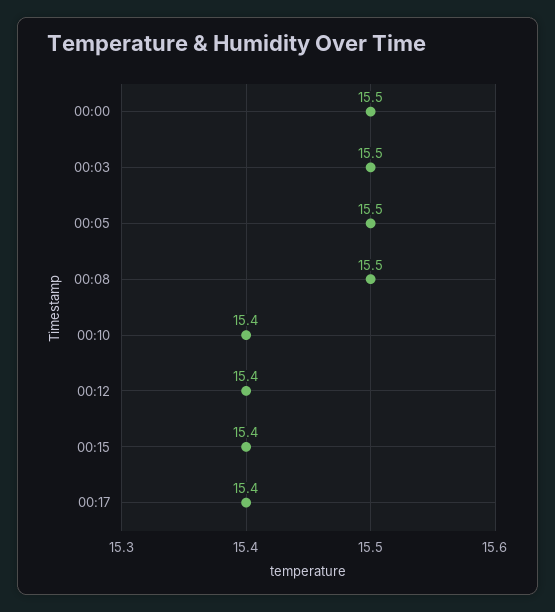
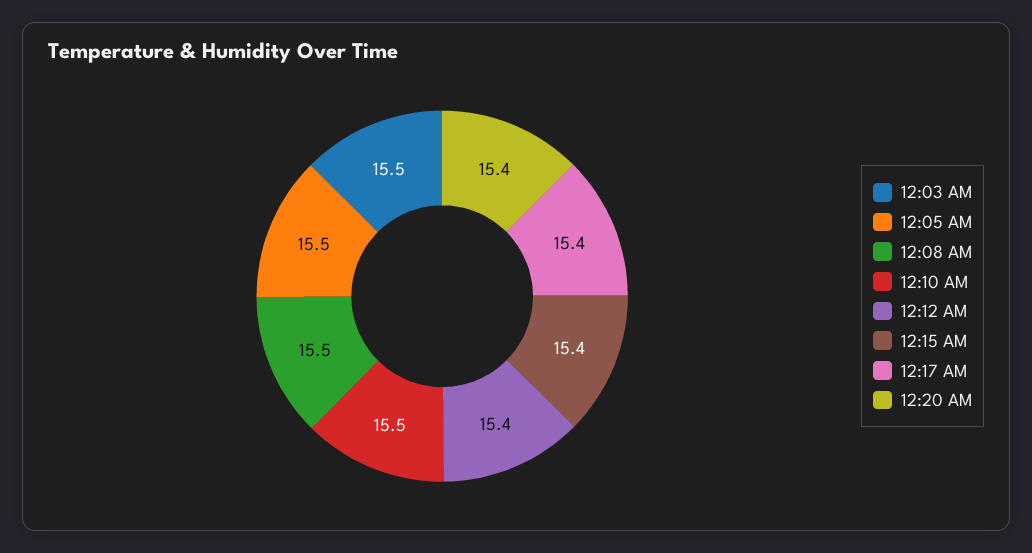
00:00: 15.5 -> none
00:10: 15.4 -> 15.5
12:20 AM: none -> 15.4

